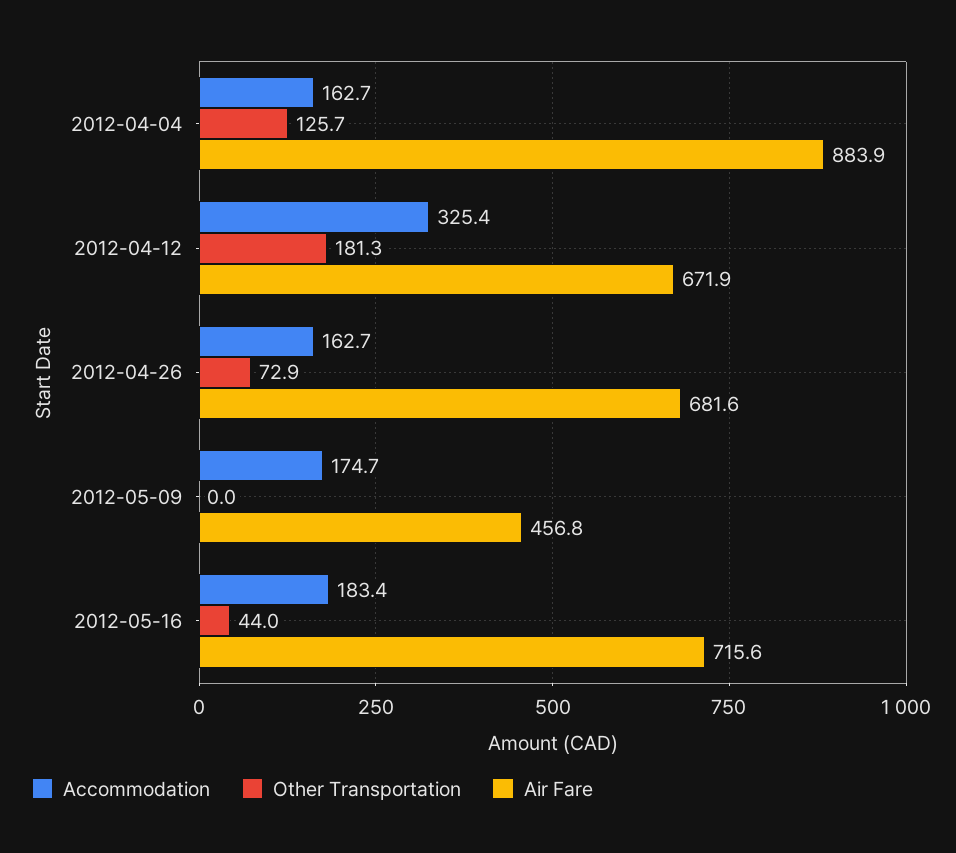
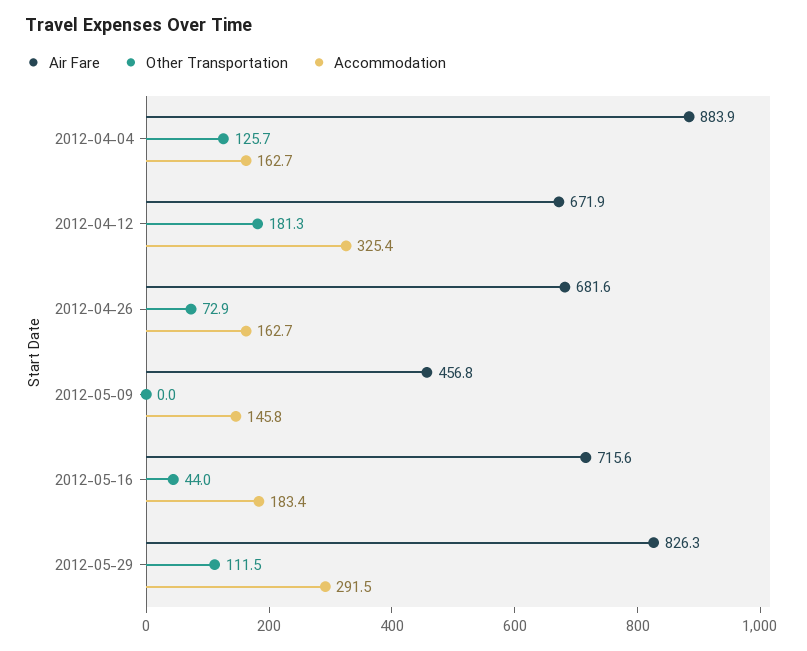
Accommodation, 2012-05-09: 174.7 -> 145.8
Air Fare, 2012-05-29: none -> 826.3
Other Transportation, 2012-05-29: none -> 111.5
Accommodation, 2012-05-29: none -> 291.5

